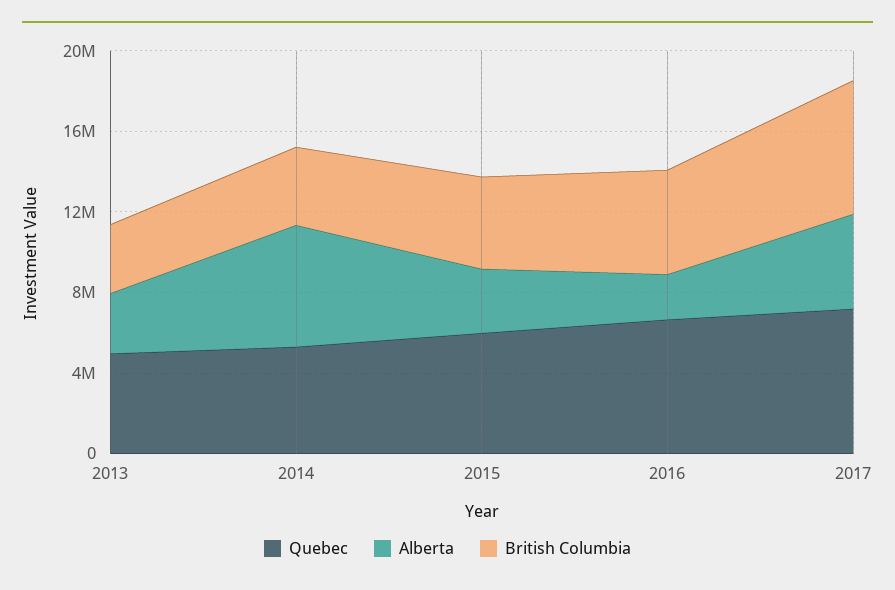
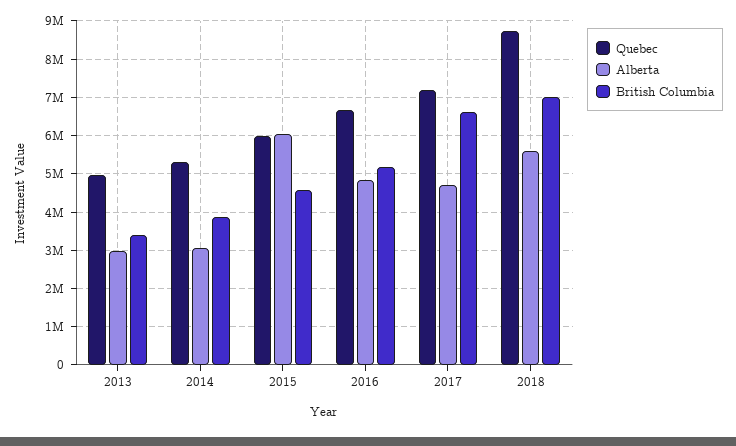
Alberta, 2014: 6000000 -> 3000000
Alberta, 2015: 3000000 -> 6000000
Alberta, 2016: 2000000 -> 4800000
Quebec, 2018: none -> 8800000
Alberta, 2018: none -> 5600000
British Columbia, 2018: none -> 7000000

